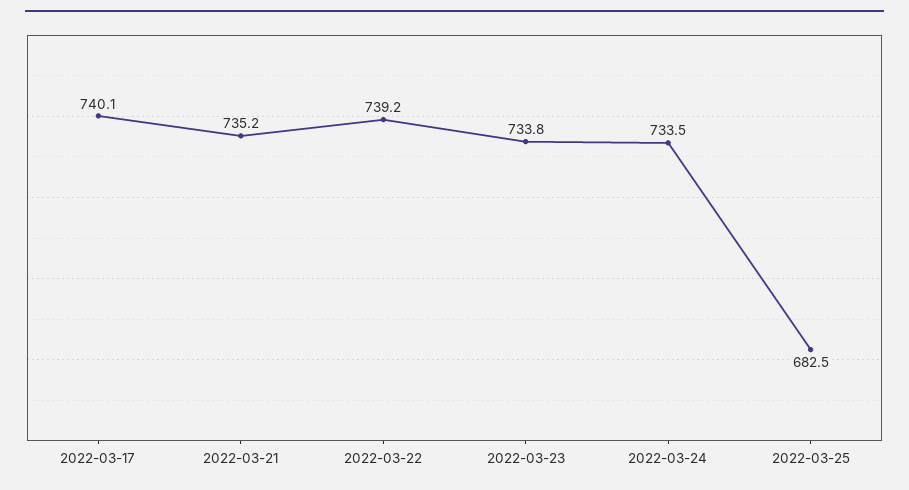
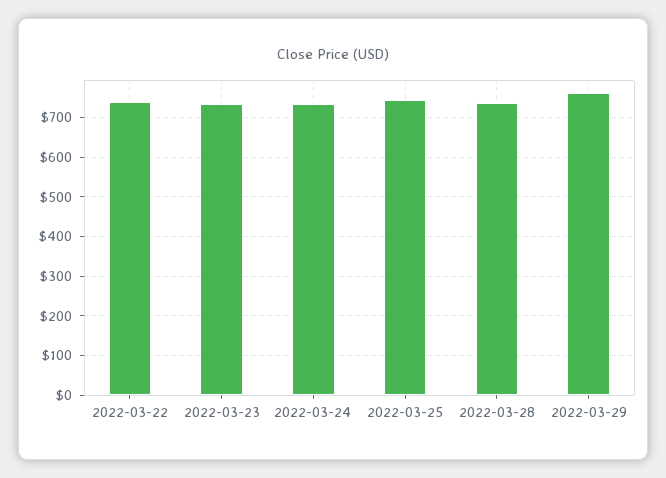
2022-03-17: 740.1 -> none
2022-03-21: 735.2 -> none
2022-03-25: 682.5 -> 740
2022-03-28: none -> 740
2022-03-29: none -> 760

